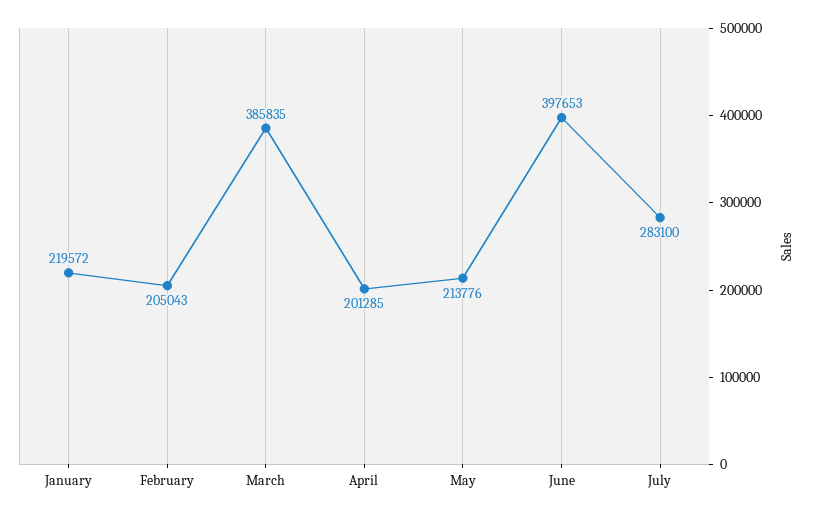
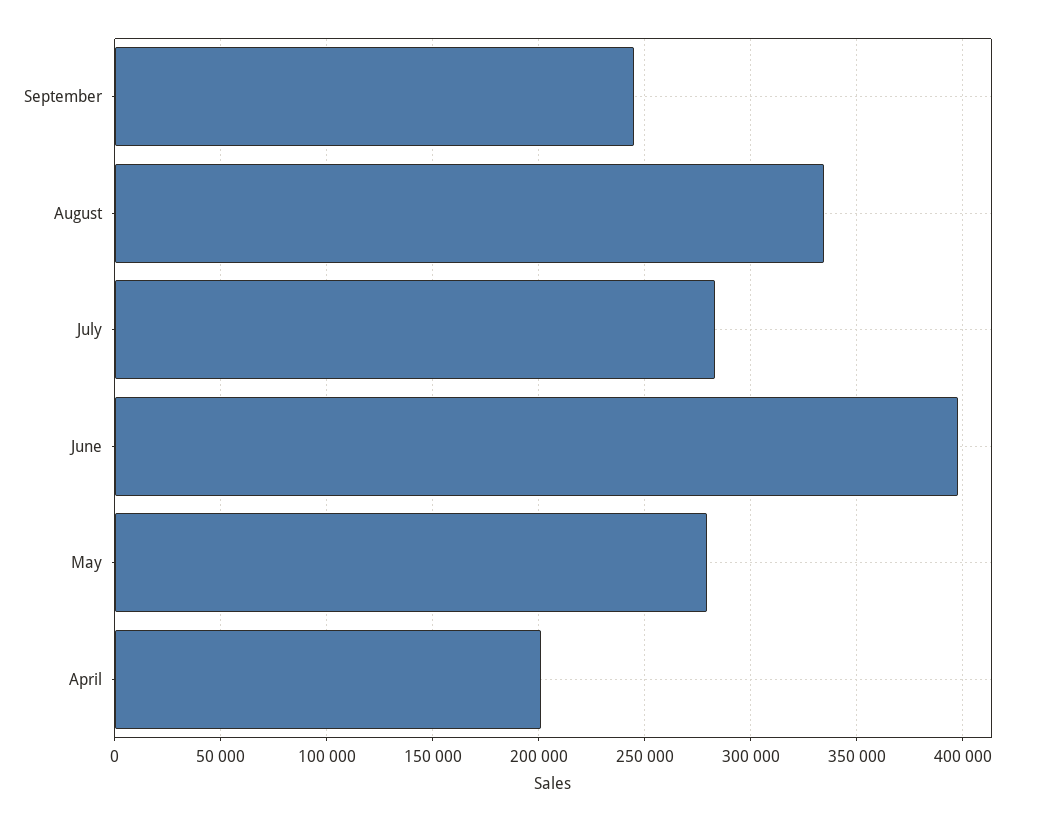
January: 219572 -> none
February: 205043 -> none
March: 385835 -> none
May: 213776 -> 280000
September: none -> 245000
August: none -> 335000

